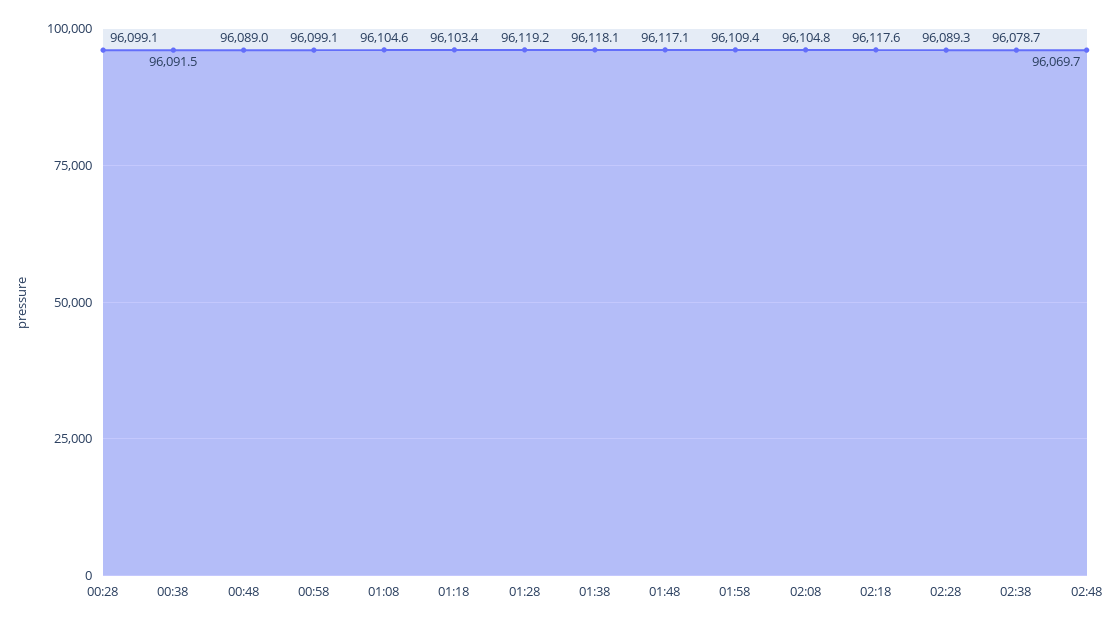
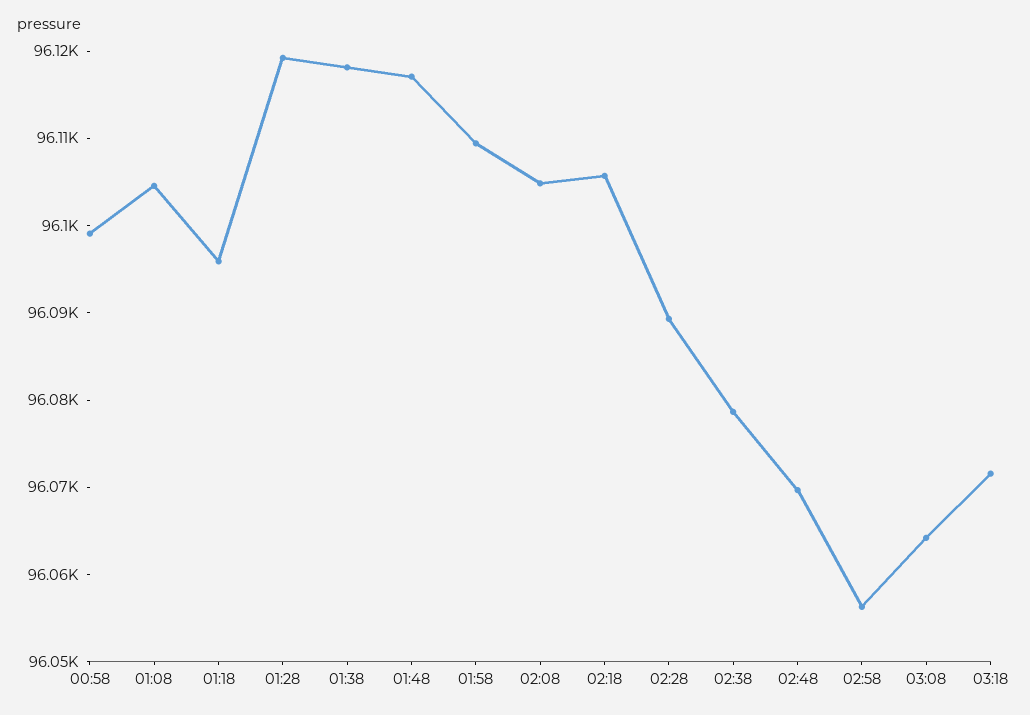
00:28: 96099.1 -> none
00:38: 96091.5 -> none
00:48: 96089 -> none
01:18: 96103.4 -> 96096
02:18: 96117.6 -> 96106
02:58: none -> 96056
03:08: none -> 96064
03:18: none -> 96072

